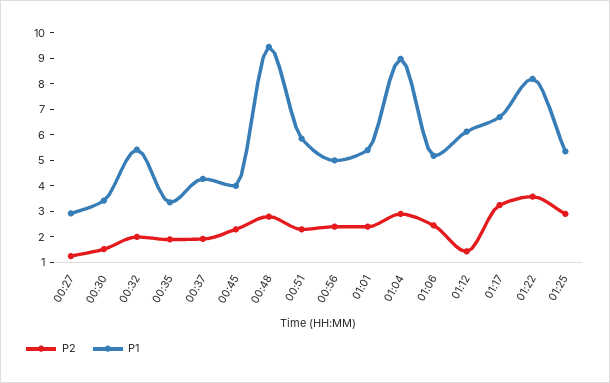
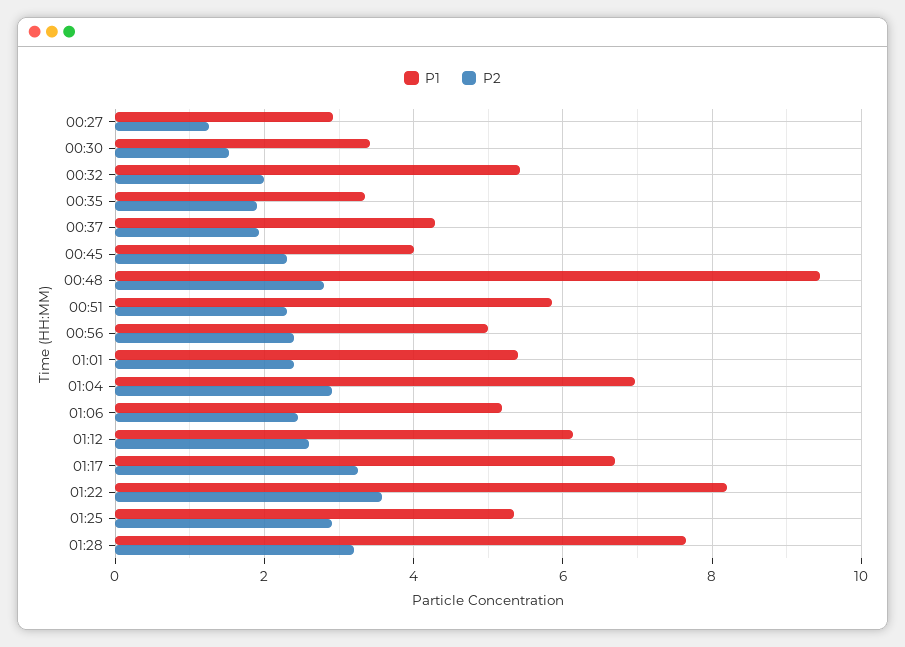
P1, 01:04: 9 -> 7
P2, 01:12: 1.5 -> 2.6
P1, 01:28: none -> 7.6
P2, 01:28: none -> 3.2

